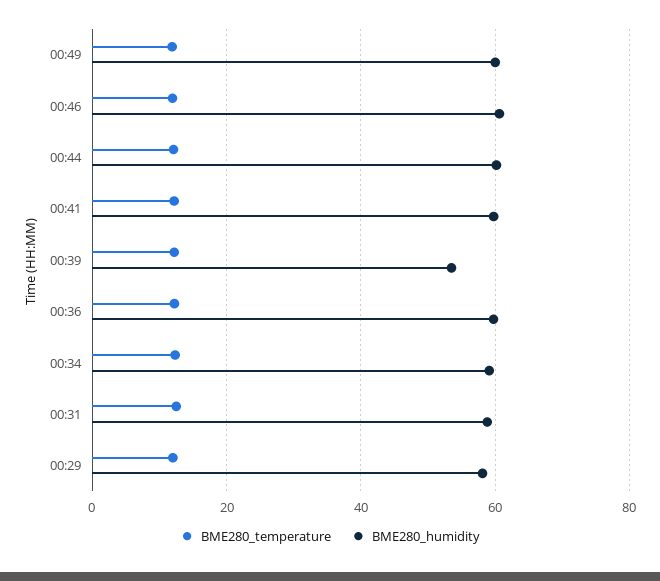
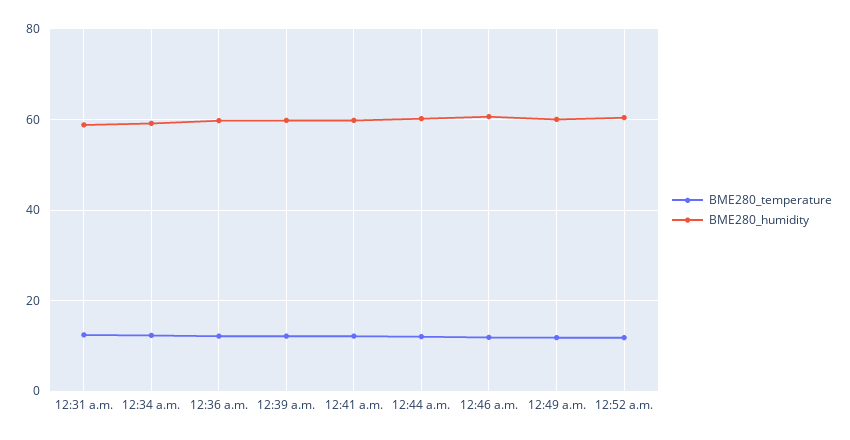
BME280_humidity, 00:39: 54 -> 60
BME280_temperature, 00:29: 12 -> none
BME280_humidity, 00:29: 58 -> none
BME280_temperature, 12:52 a.m.: none -> 12
BME280_humidity, 12:52 a.m.: none -> 60

